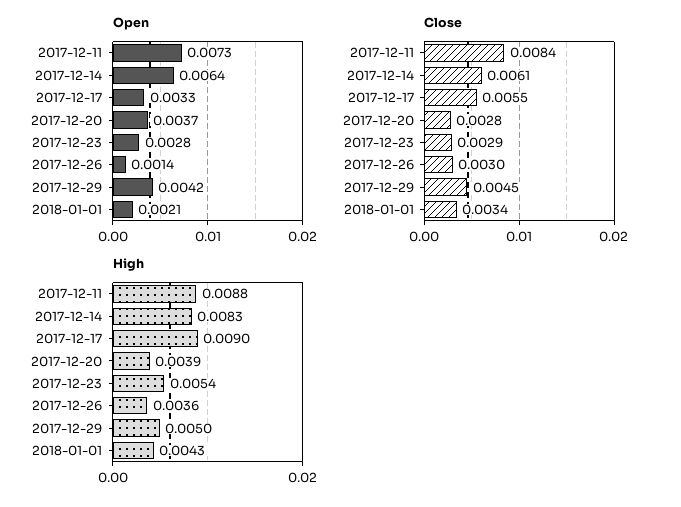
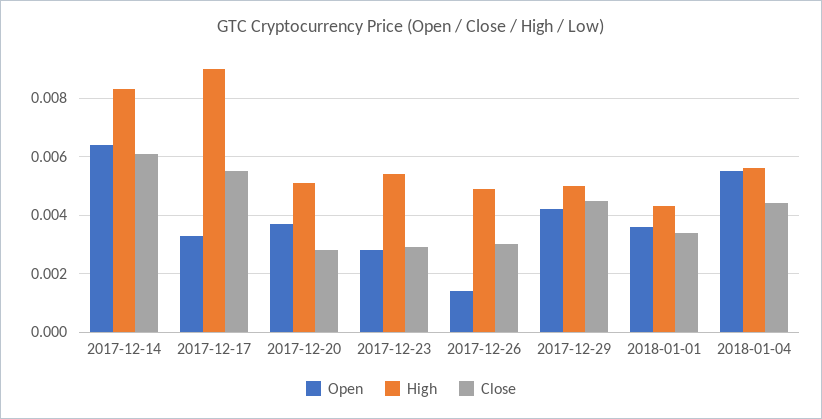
Open, 2017-12-11: 0.0073 -> none
Open, 2018-01-01: 0.0021 -> 0.0035
Close, 2017-12-11: 0.0084 -> none
High, 2017-12-11: 0.0088 -> none
High, 2017-12-20: 0.0039 -> 0.005
High, 2017-12-26: 0.0036 -> 0.005
Open, 2018-01-04: none -> 0.0055
High, 2018-01-04: none -> 0.0055
Close, 2018-01-04: none -> 0.0045

